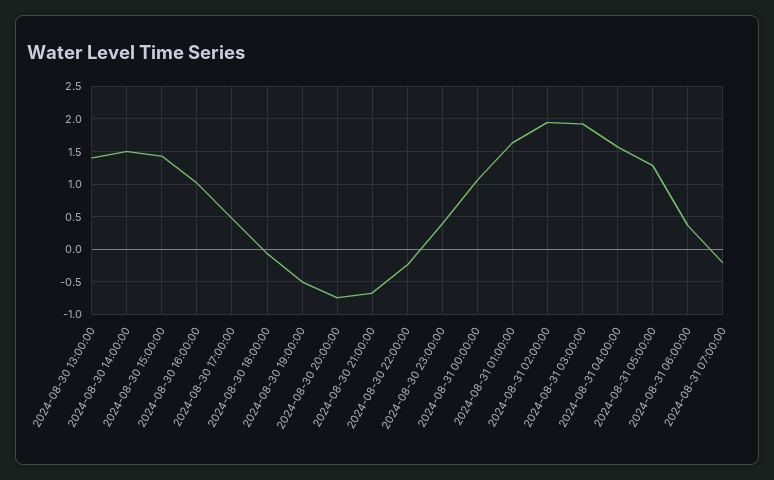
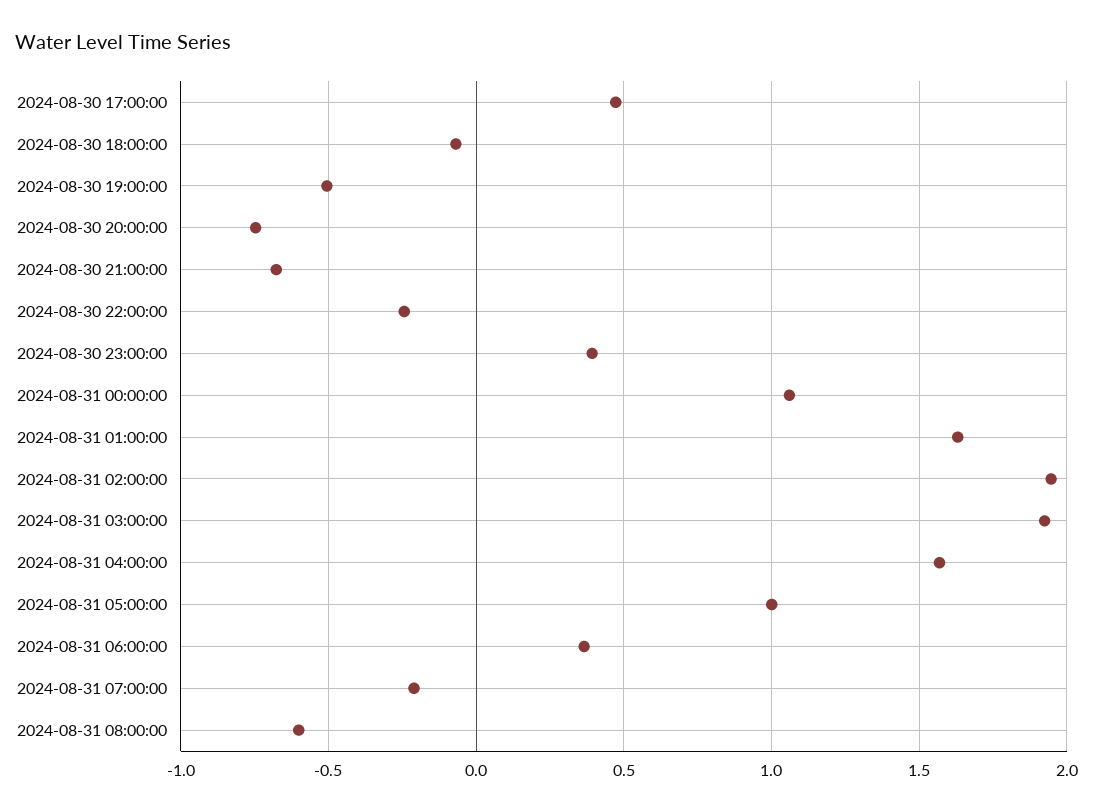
2024-08-30 13:00:00: 1.4 -> none
2024-08-30 14:00:00: 1.5 -> none
2024-08-30 15:00:00: 1.4 -> none
2024-08-30 16:00:00: 1 -> none
2024-08-31 05:00:00: 1.3 -> 1
2024-08-31 08:00:00: none -> -0.6

